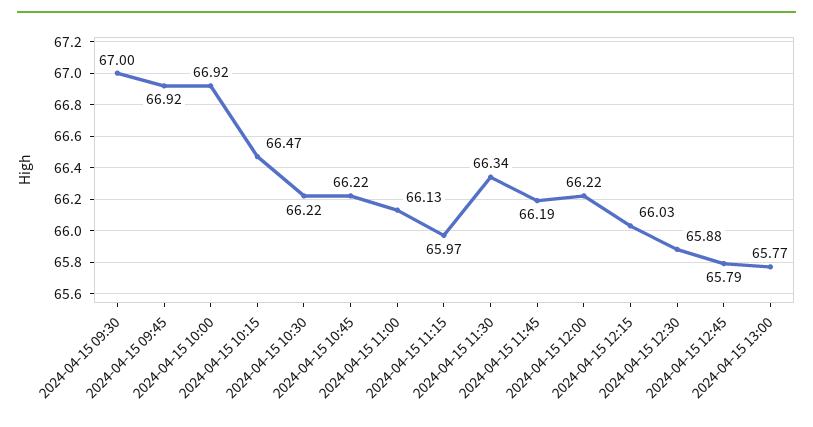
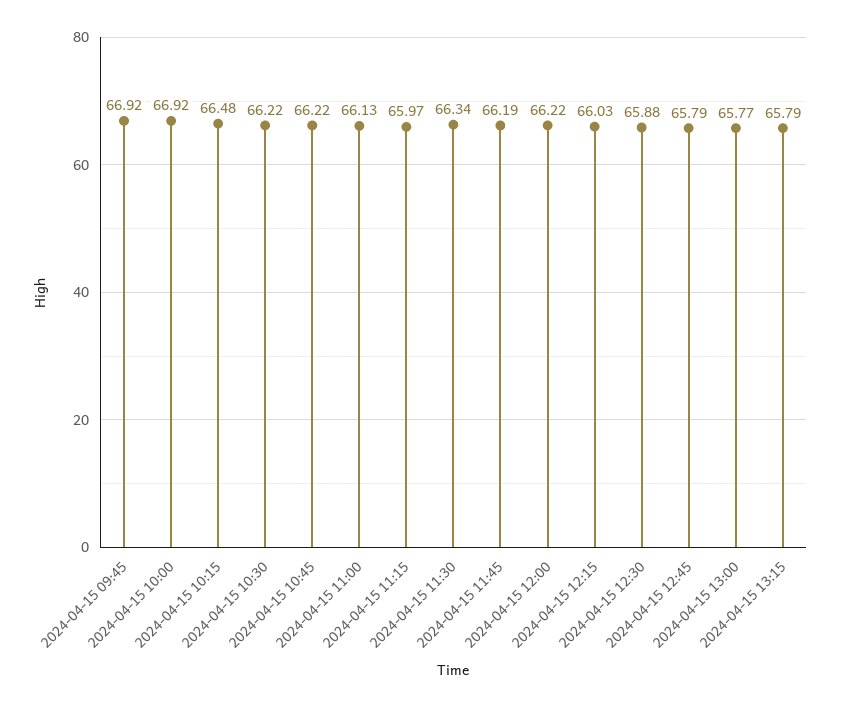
2024-04-15 09:30: 67 -> none
2024-04-15 10:15: 66.47 -> 66.48
2024-04-15 13:15: none -> 65.79

